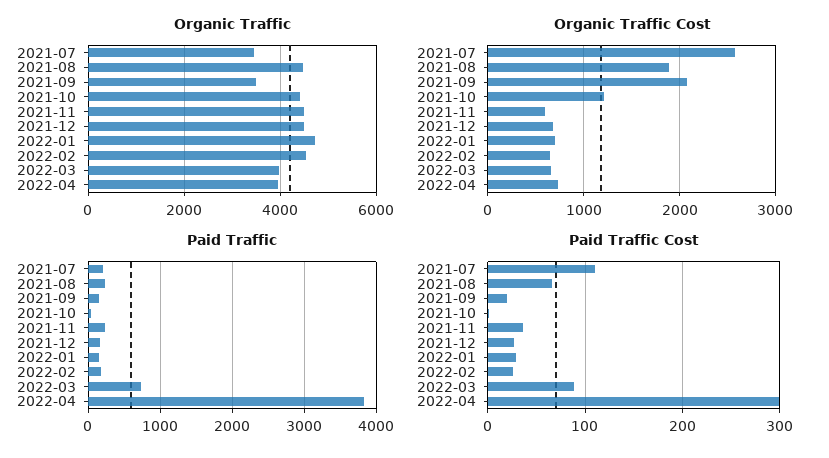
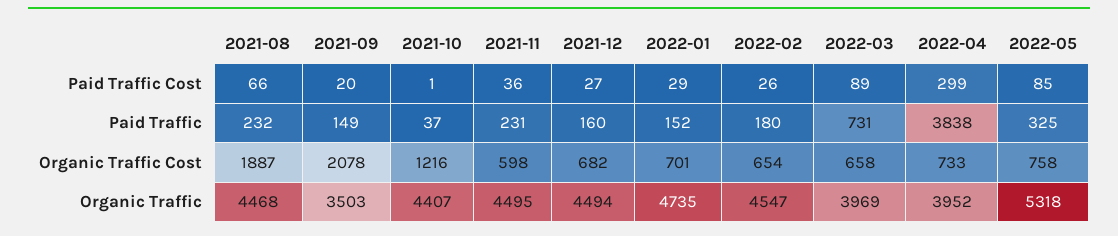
Organic Traffic, 2021-07: 3400 -> none
Organic Traffic Cost, 2021-07: 2600 -> none
Paid Traffic, 2021-07: 200 -> none
Paid Traffic Cost, 2021-07: 110 -> none
Paid Traffic Cost, 2022-05: none -> 85
Paid Traffic, 2022-05: none -> 325
Organic Traffic Cost, 2022-05: none -> 758
Organic Traffic, 2022-05: none -> 5318

